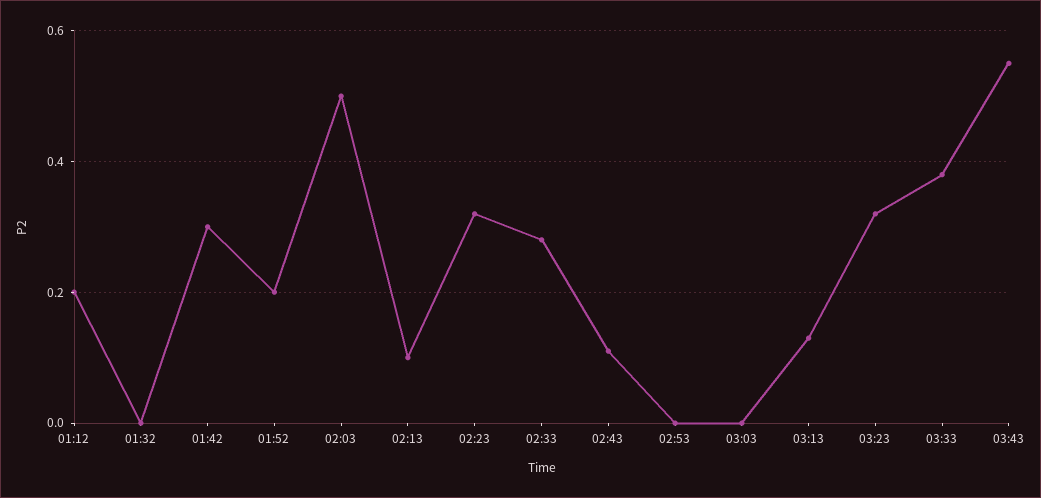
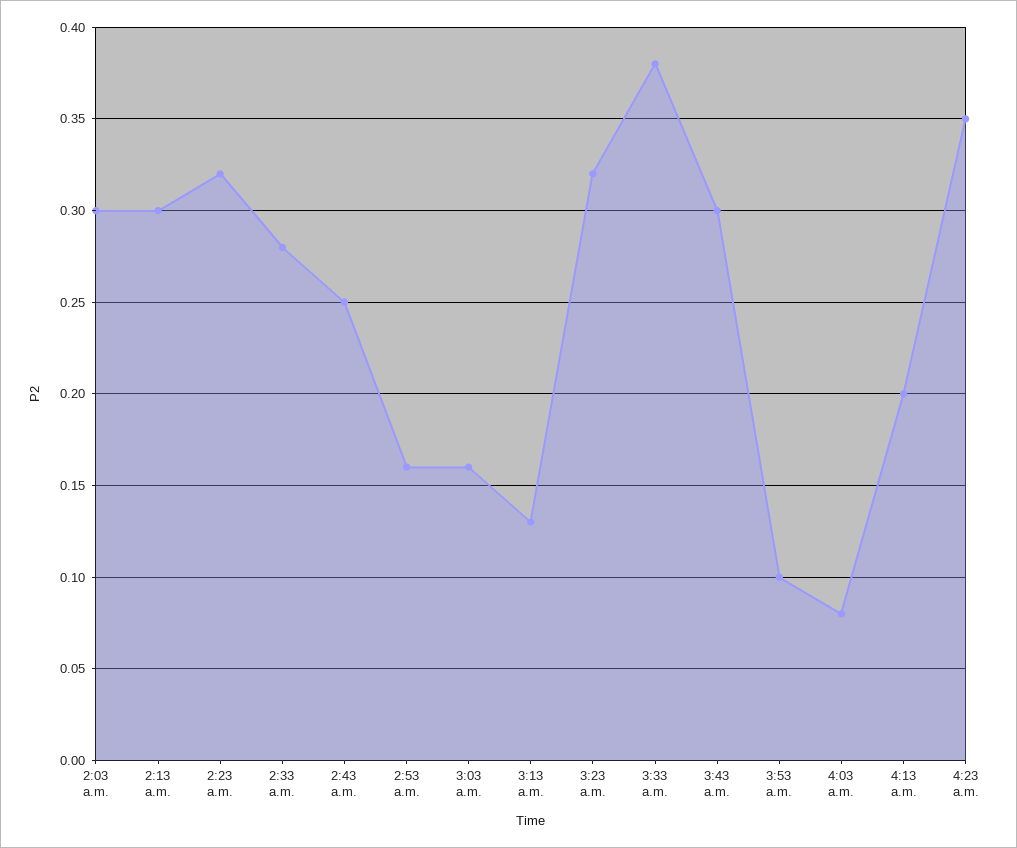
01:12: 0.2 -> none
01:32: 0 -> none
01:42: 0.3 -> none
01:52: 0.2 -> none
02:03: 0.5 -> 0.3
02:13: 0.1 -> 0.3
02:43: 0.1 -> 0.25
02:53: 0 -> 0.16
03:03: 0 -> 0.16
03:43: 0.55 -> 0.3
3:53 a.m.: none -> 0.1
4:03 a.m.: none -> 0.08
4:13 a.m.: none -> 0.2
4:23 a.m.: none -> 0.35

